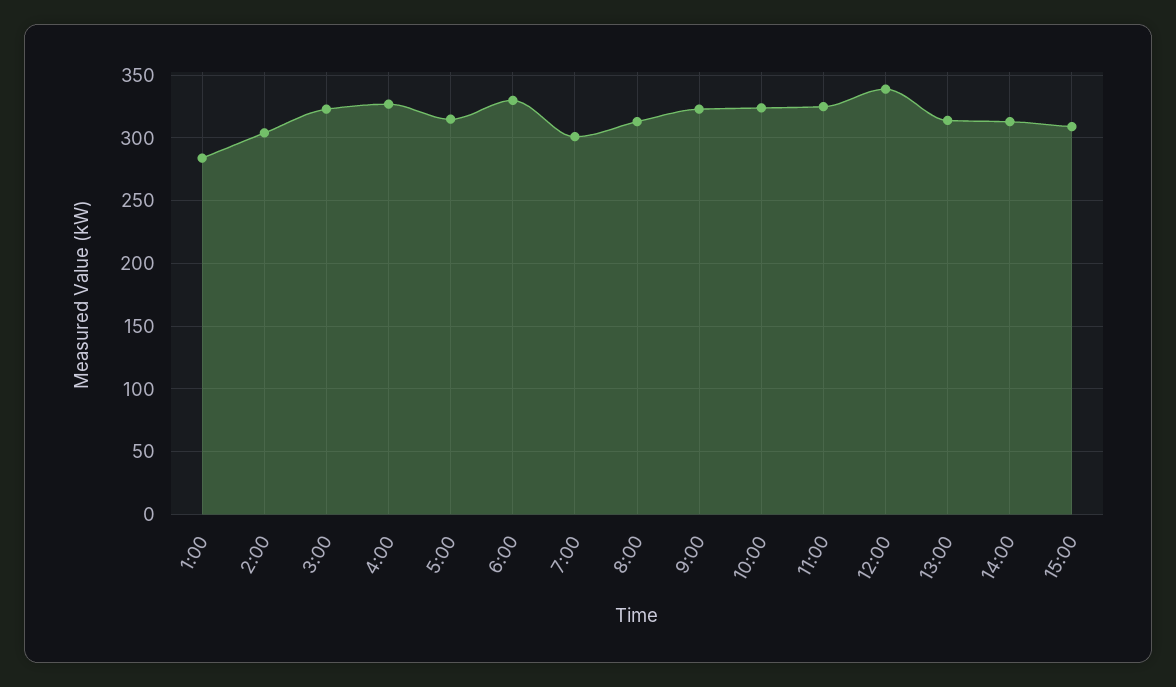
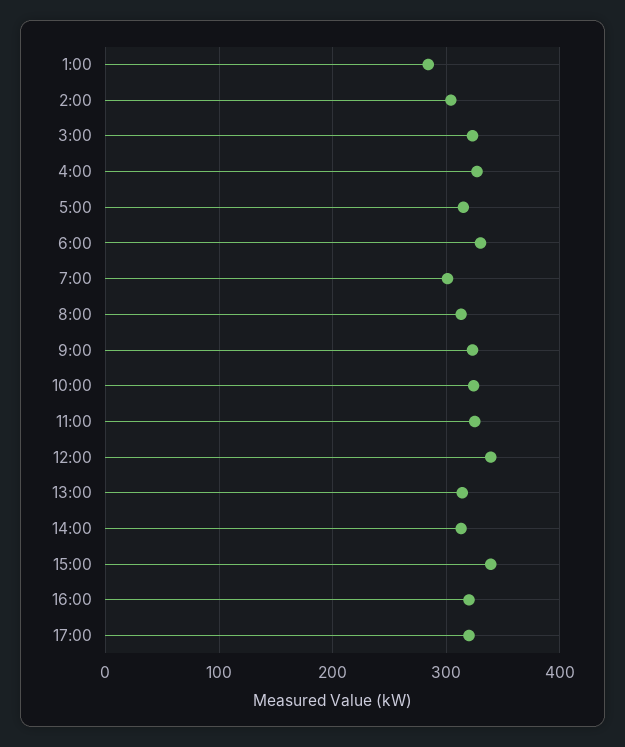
15:00: 310 -> 340
16:00: none -> 320
17:00: none -> 320

